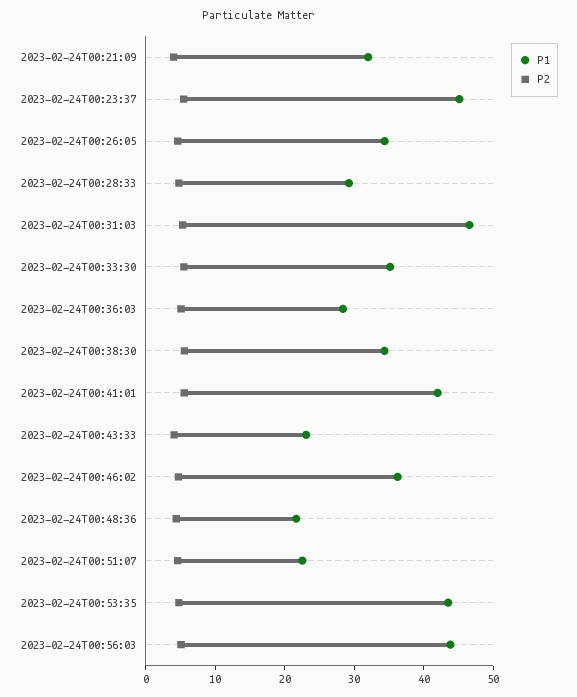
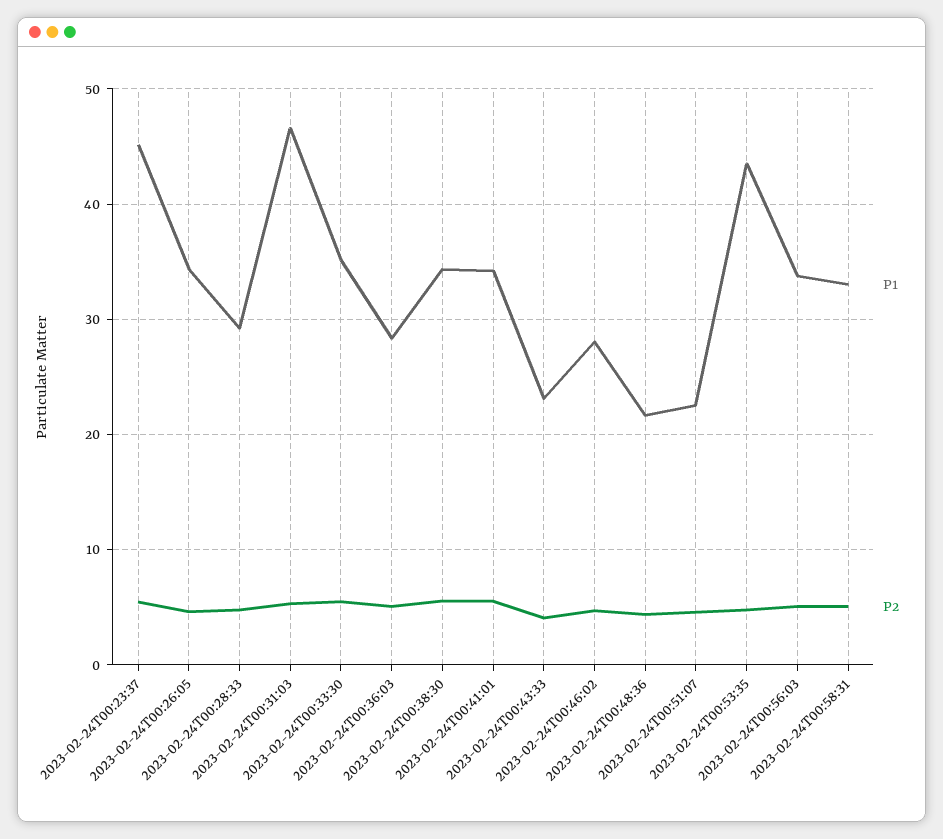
P1, 2023-02-24T00:21:09: 32 -> none
P2, 2023-02-24T00:21:09: 4 -> none
P1, 2023-02-24T00:41:01: 42 -> 34
P1, 2023-02-24T00:46:02: 36 -> 28
P1, 2023-02-24T00:56:03: 44 -> 34
P1, 2023-02-24T00:58:31: none -> 33
P2, 2023-02-24T00:58:31: none -> 5

